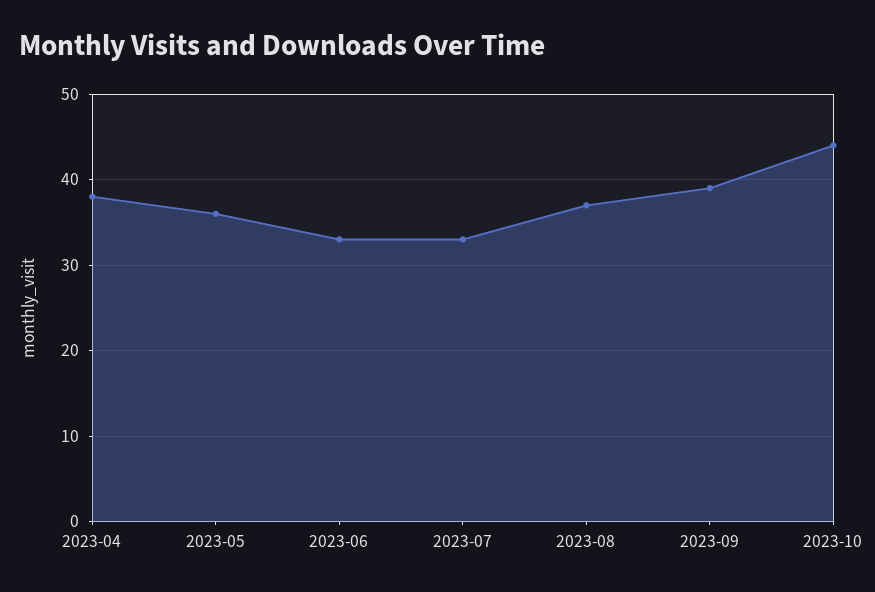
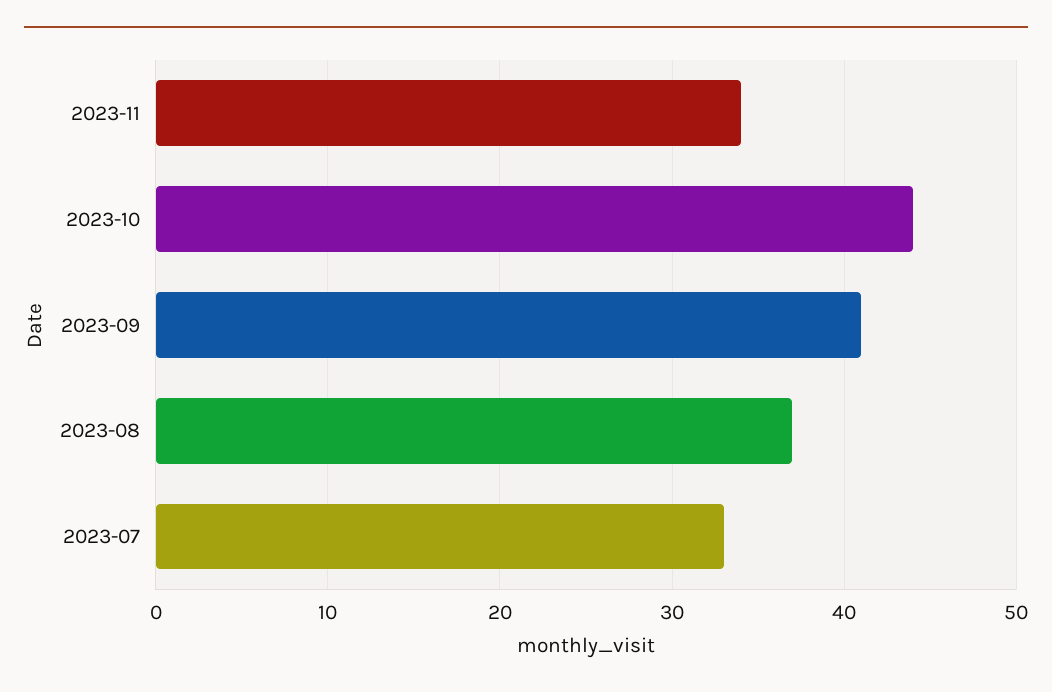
2023-04: 38 -> none
2023-05: 36 -> none
2023-06: 33 -> none
2023-09: 39 -> 41
2023-11: none -> 34

